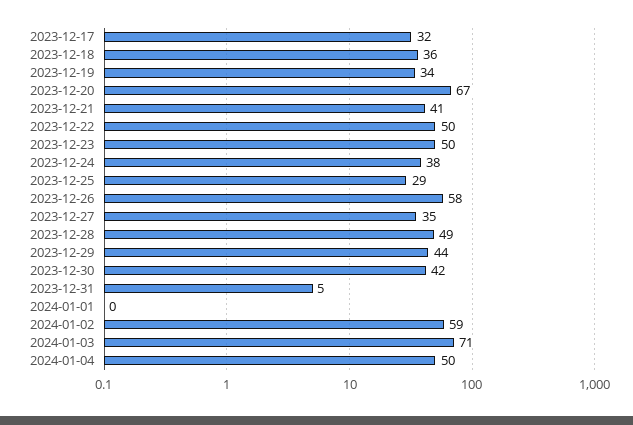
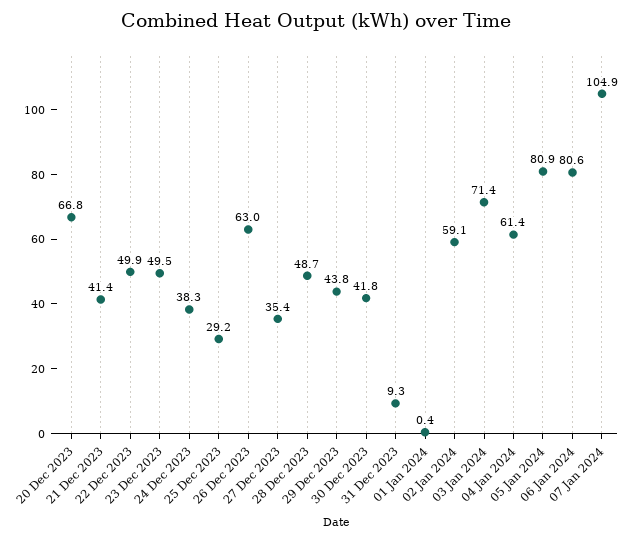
2023-12-17: 32 -> none
2023-12-18: 36 -> none
2023-12-19: 34 -> none
2023-12-26: 58 -> 63
2023-12-31: 5 -> 9.3
2024-01-04: 50 -> 61.4
05 Jan 2024: none -> 80.9
06 Jan 2024: none -> 80.6
07 Jan 2024: none -> 104.9

